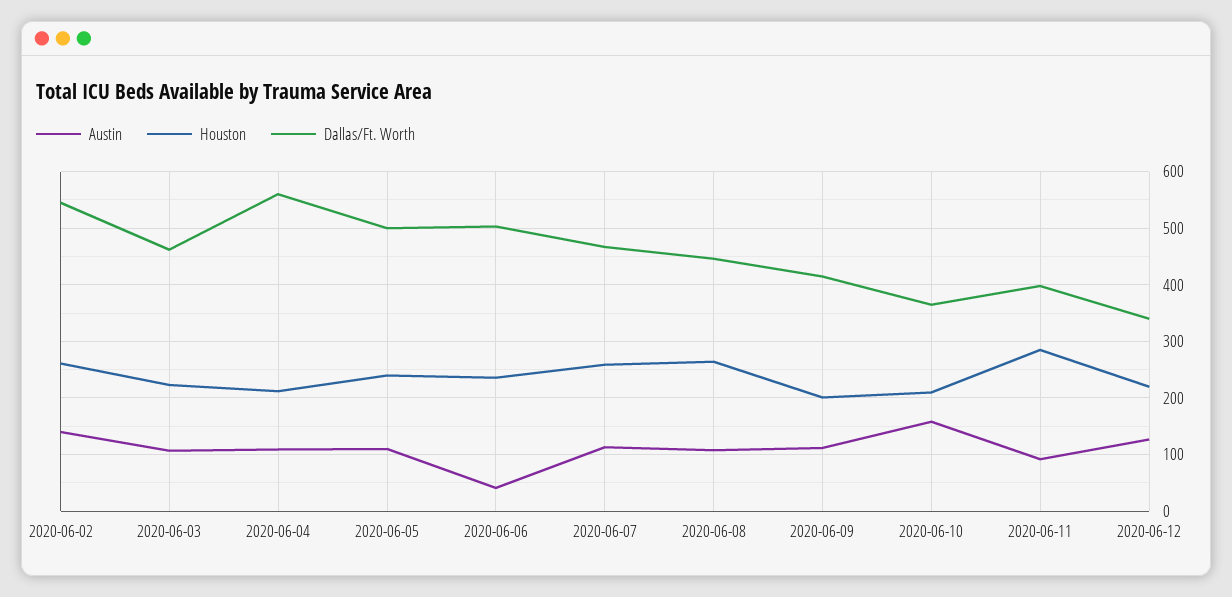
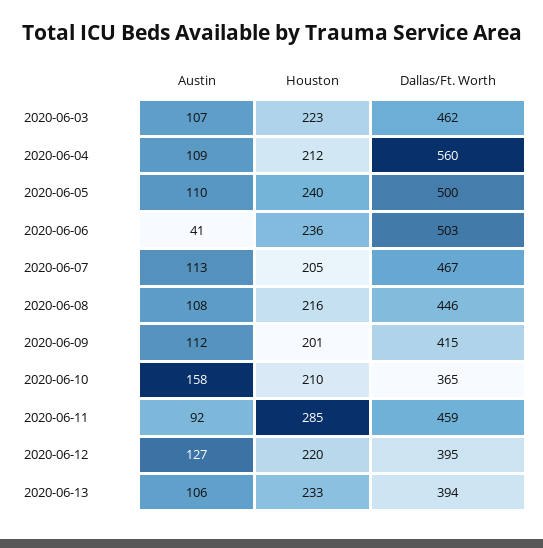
Austin, 2020-06-02: 140 -> none
Houston, 2020-06-02: 260 -> none
Dallas/Ft. Worth, 2020-06-02: 540 -> none
Houston, 2020-06-07: 260 -> 205
Houston, 2020-06-08: 260 -> 216
Dallas/Ft. Worth, 2020-06-11: 400 -> 459
Dallas/Ft. Worth, 2020-06-12: 340 -> 395
Austin, 2020-06-13: none -> 106
Houston, 2020-06-13: none -> 233
Dallas/Ft. Worth, 2020-06-13: none -> 394

